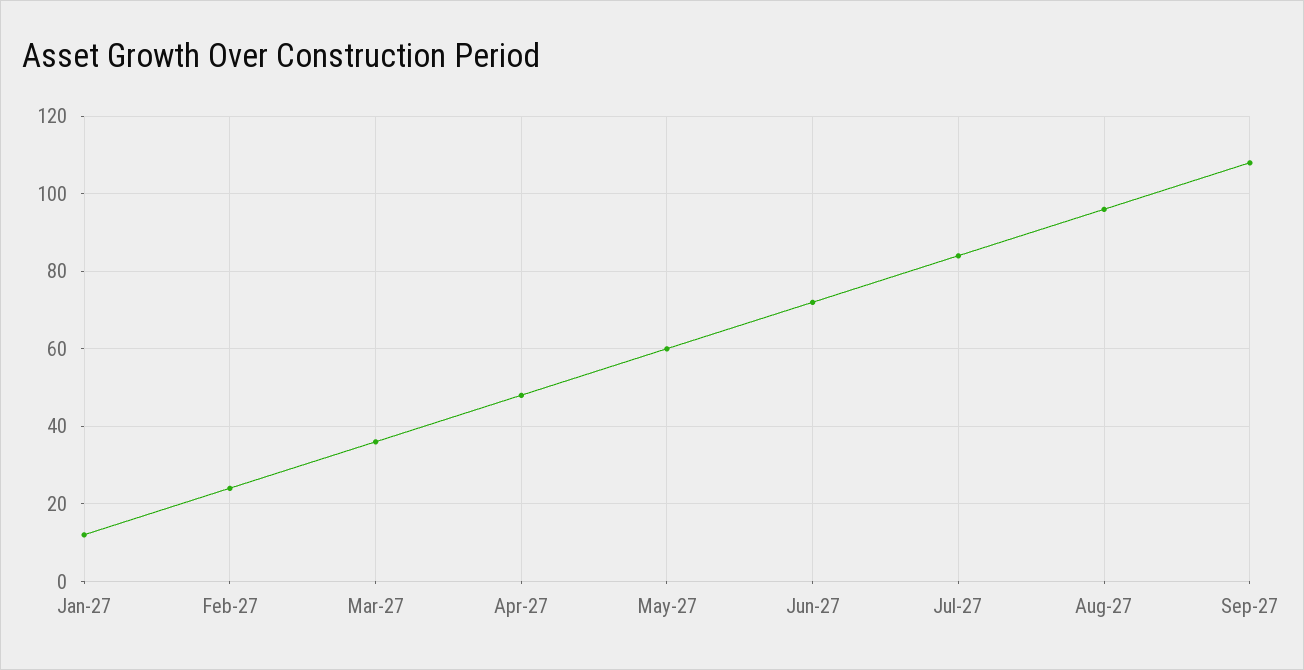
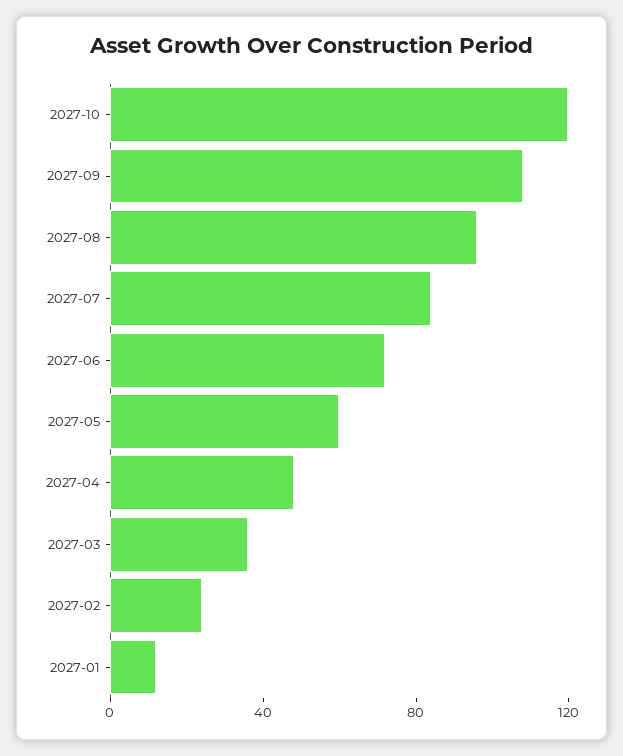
2027-10: none -> 120

